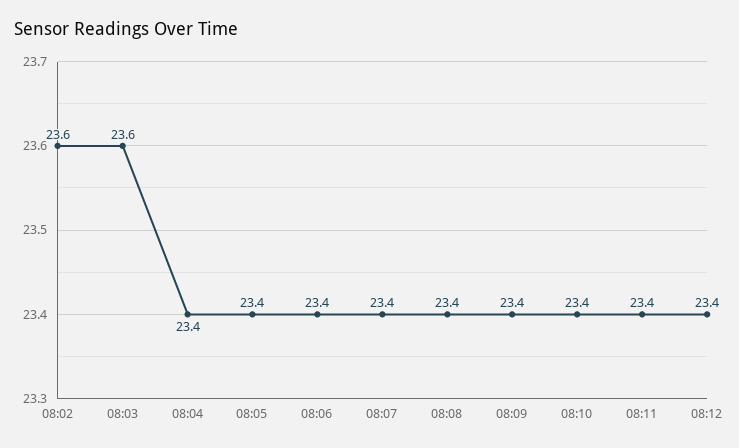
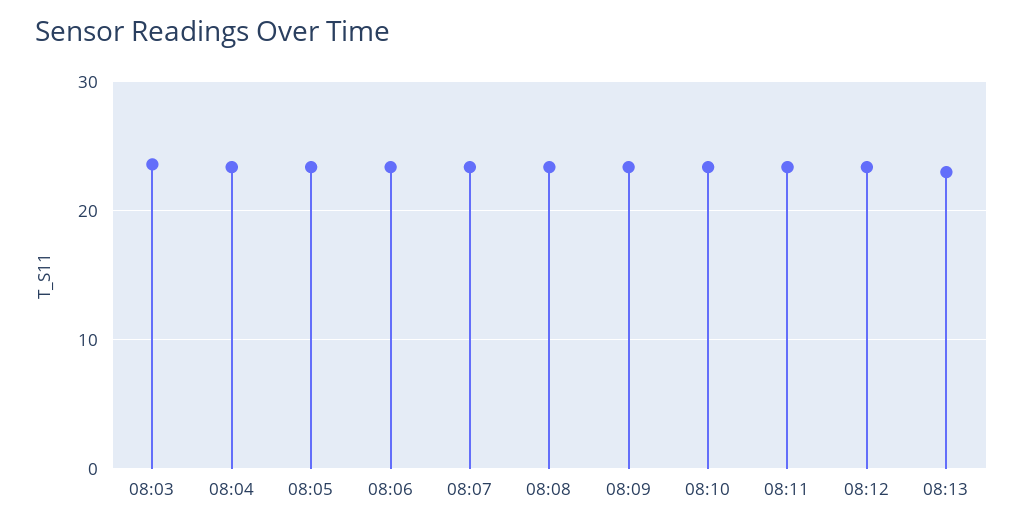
08:02: 23.6 -> none
08:13: none -> 23

